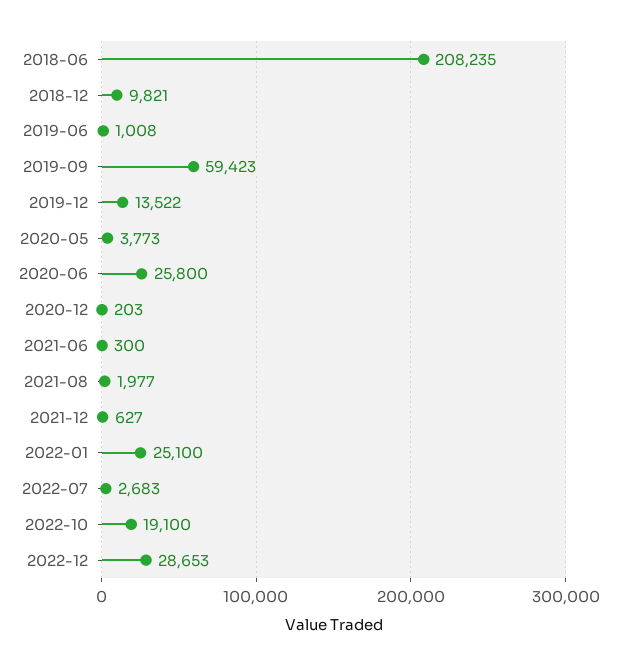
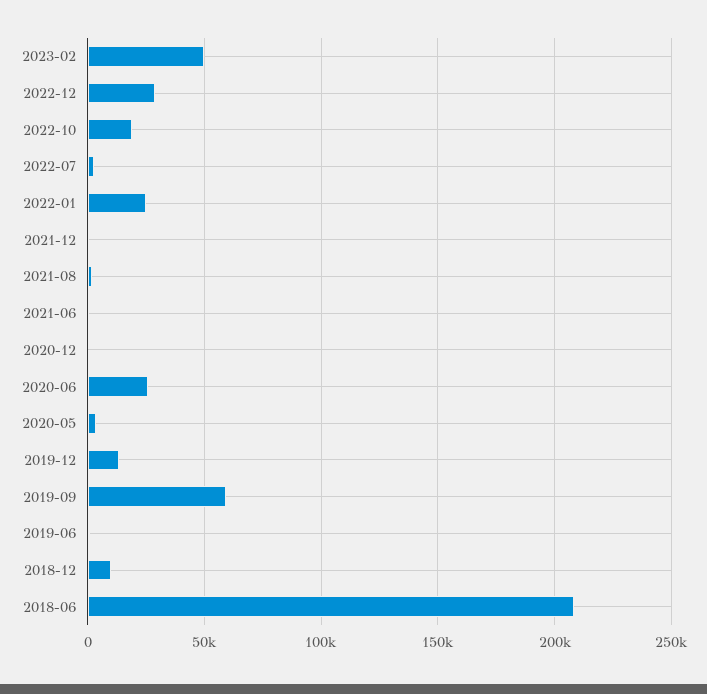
2023-02: none -> 50000

